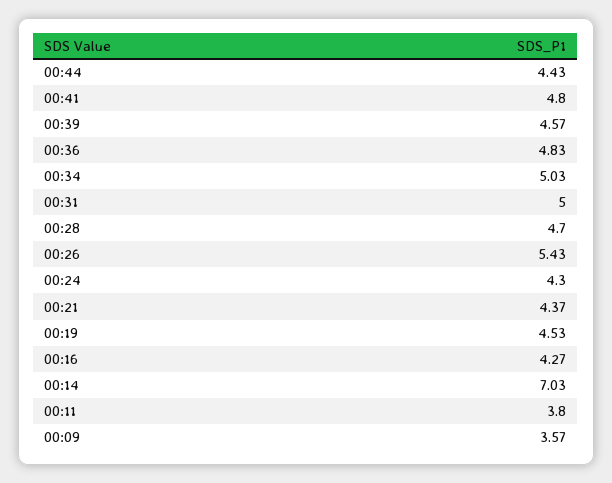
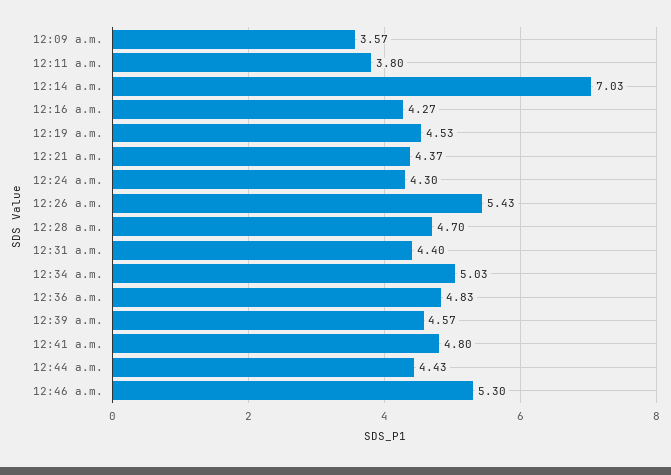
00:31: 5 -> 4.4
12:46 a.m.: none -> 5.3

